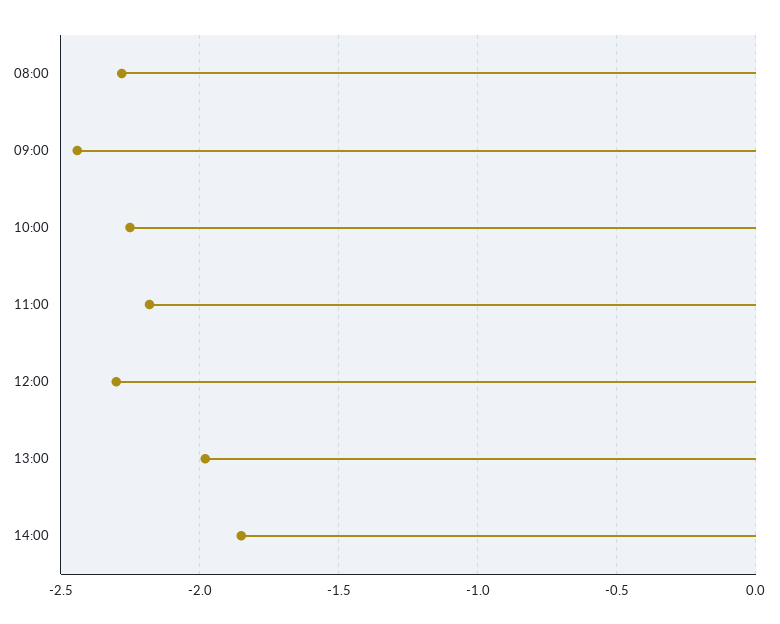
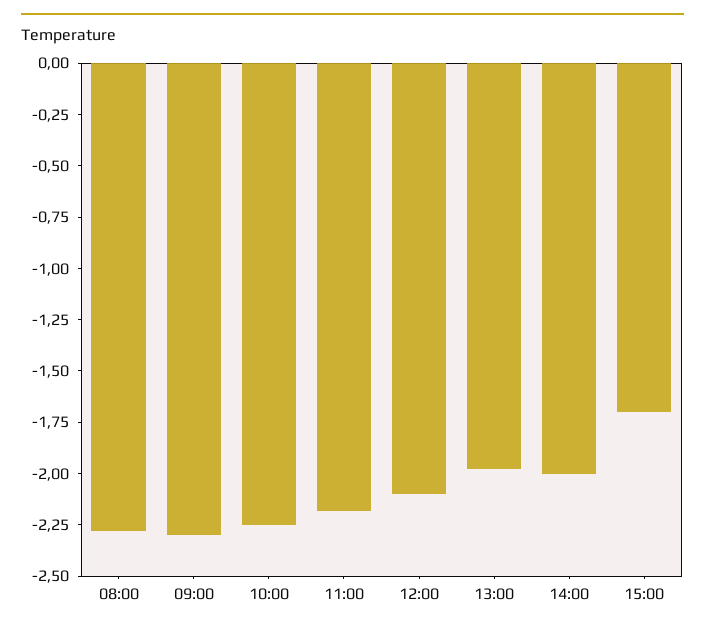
09:00: -2.45 -> -2.3
12:00: -2.3 -> -2.1
14:00: -1.85 -> -2
15:00: none -> -1.7

